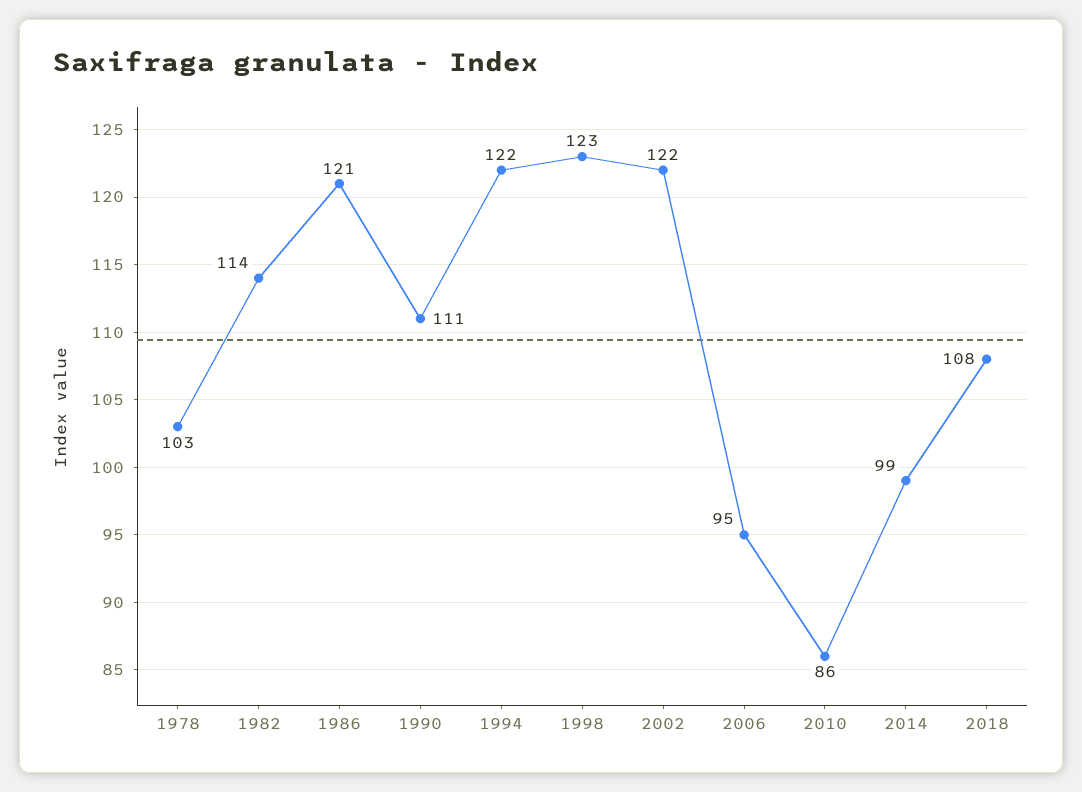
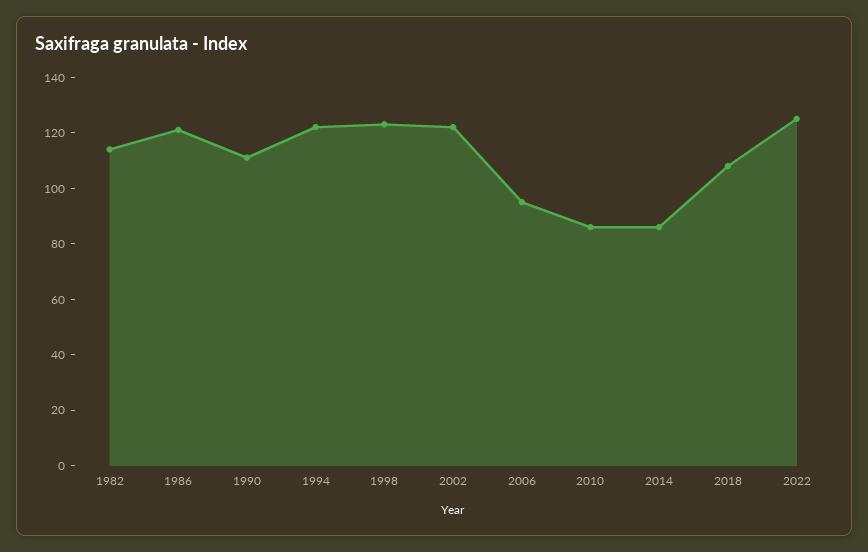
1978: 103 -> none
2014: 99 -> 85
2022: none -> 125

